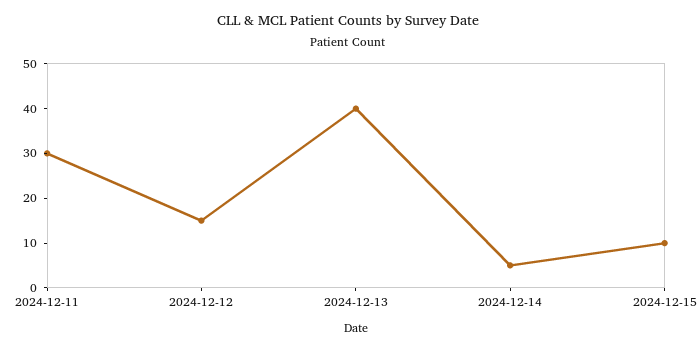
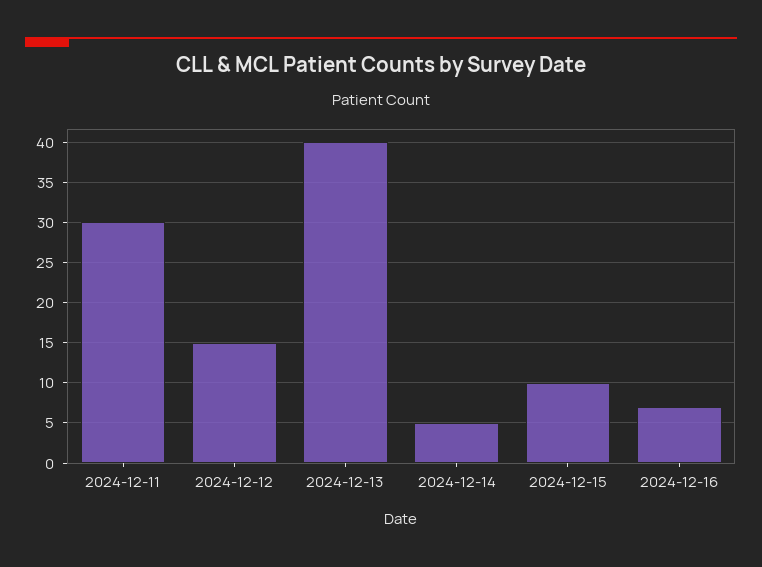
2024-12-16: none -> 7

